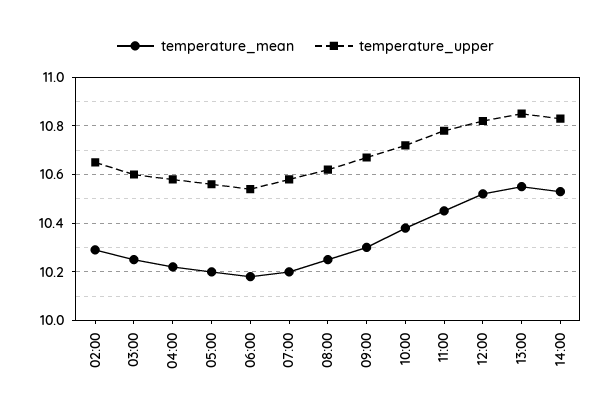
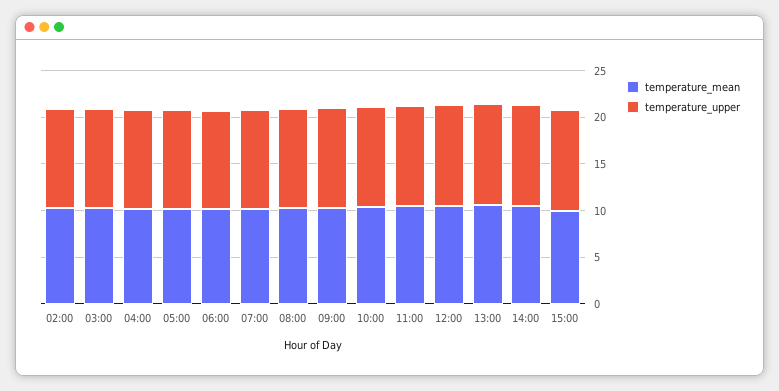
temperature_mean, 15:00: none -> 10
temperature_upper, 15:00: none -> 11

